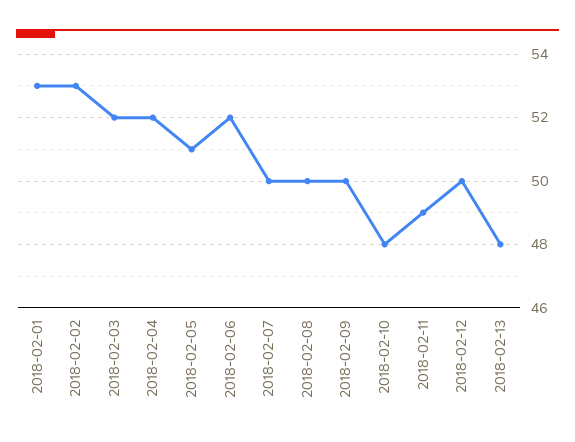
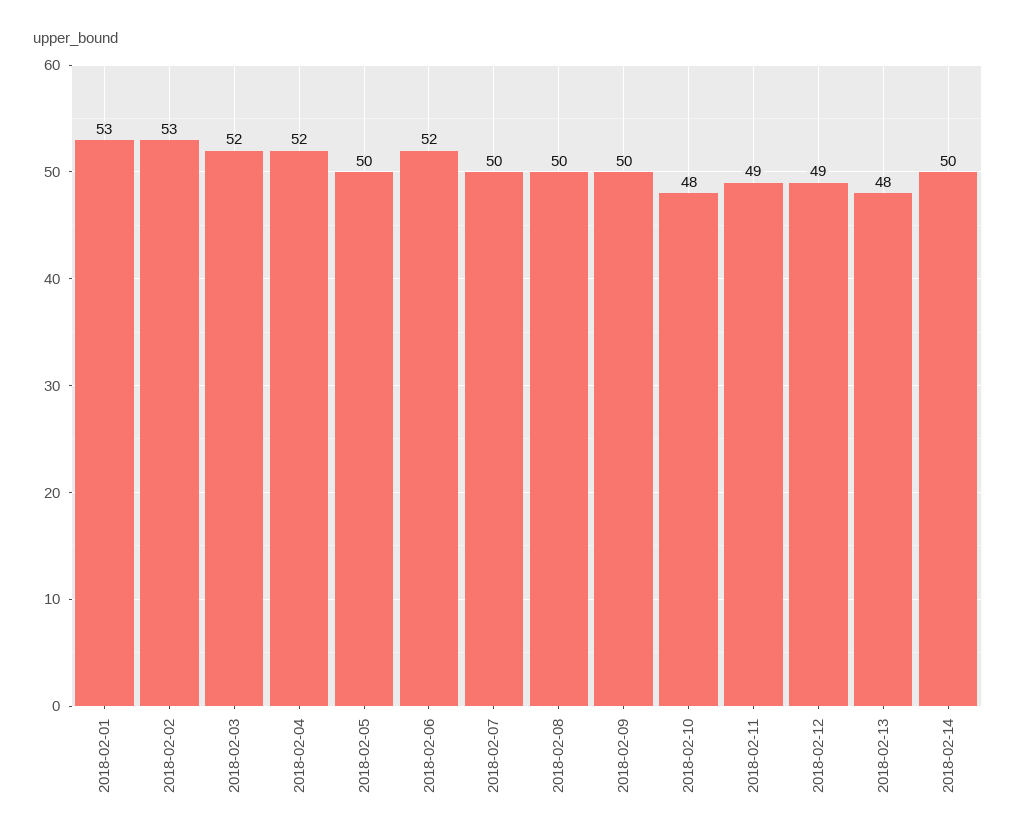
2018-02-05: 51 -> 50
2018-02-12: 50 -> 49
2018-02-14: none -> 50

